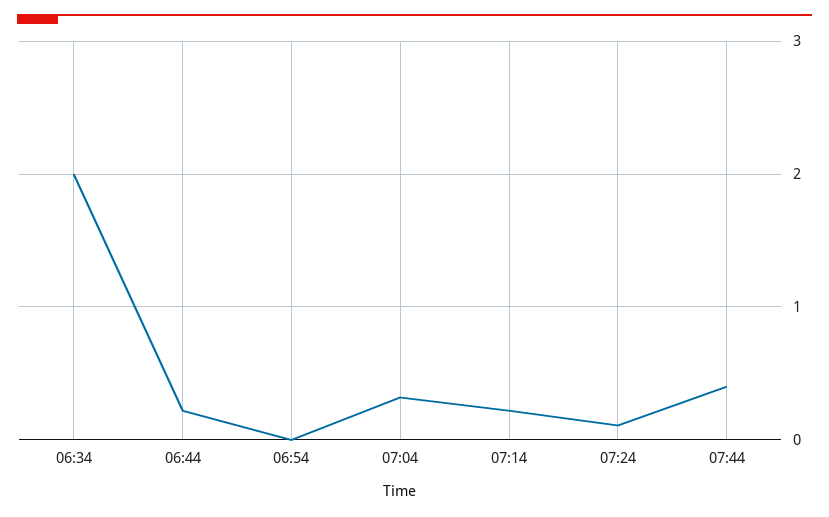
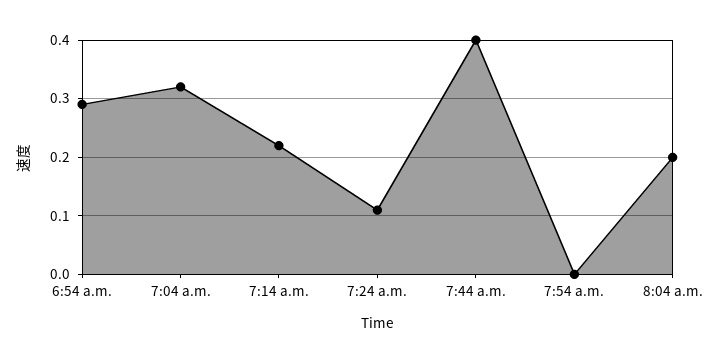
06:34: 2 -> none
06:44: 0.2 -> none
06:54: 0 -> 0.3
7:54 a.m.: none -> 0
8:04 a.m.: none -> 0.2

